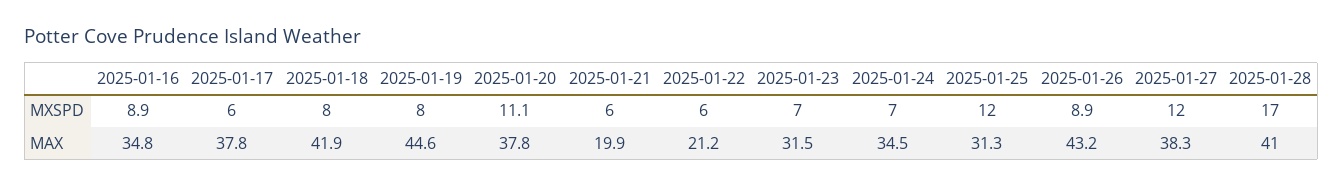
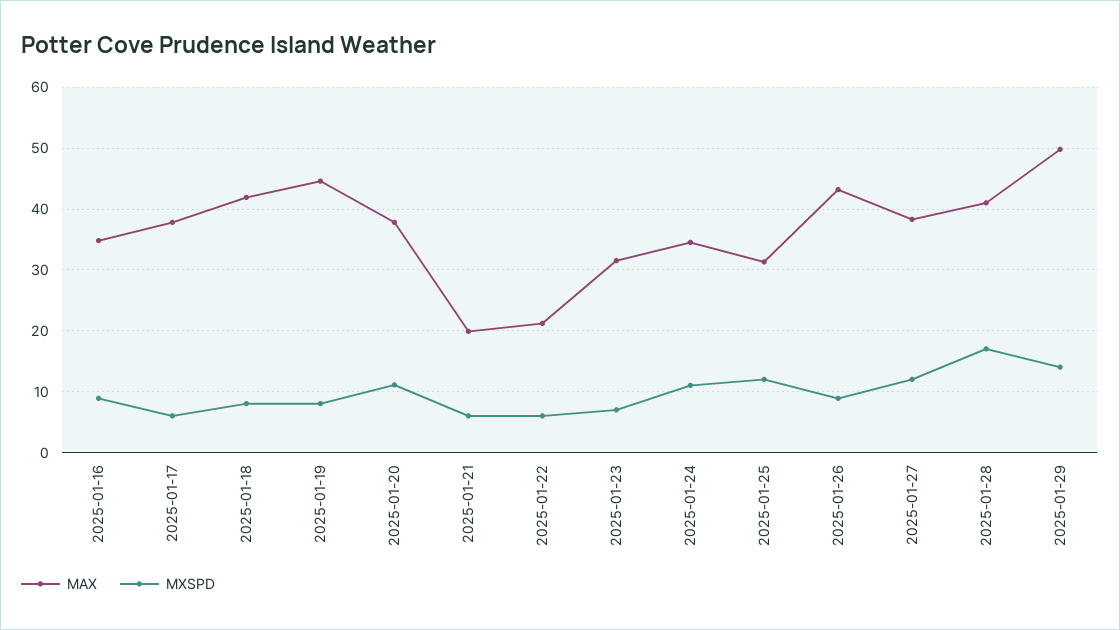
MXSPD, 2025-01-24: 7 -> 11
MAX, 2025-01-29: none -> 50
MXSPD, 2025-01-29: none -> 14

